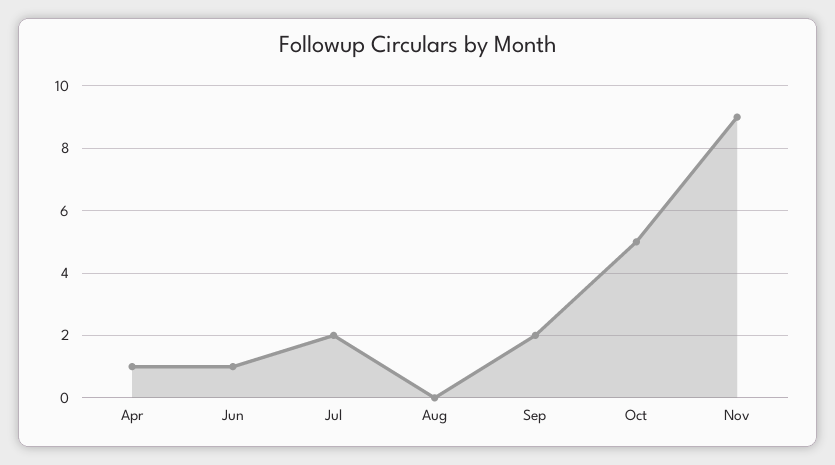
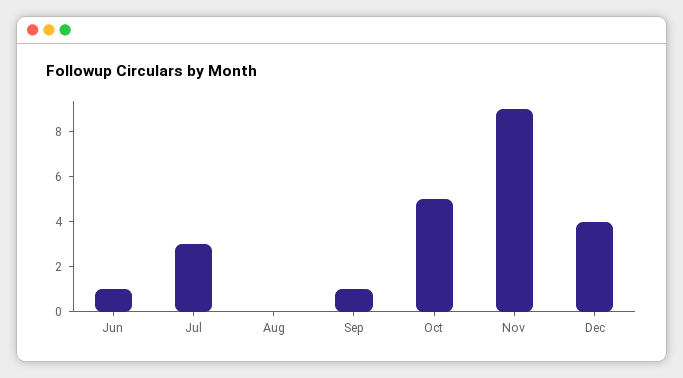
Apr: 1 -> none
Jul: 2 -> 3
Sep: 2 -> 1
Dec: none -> 4

